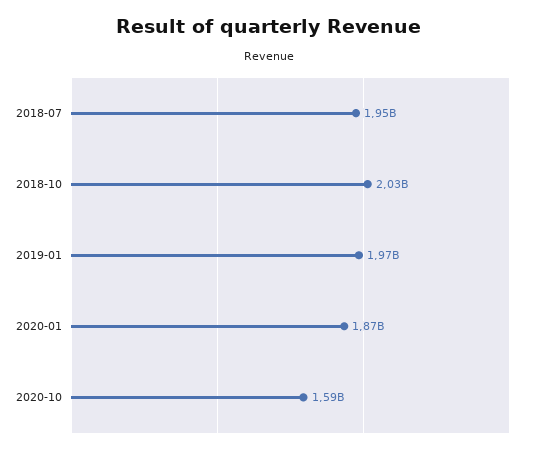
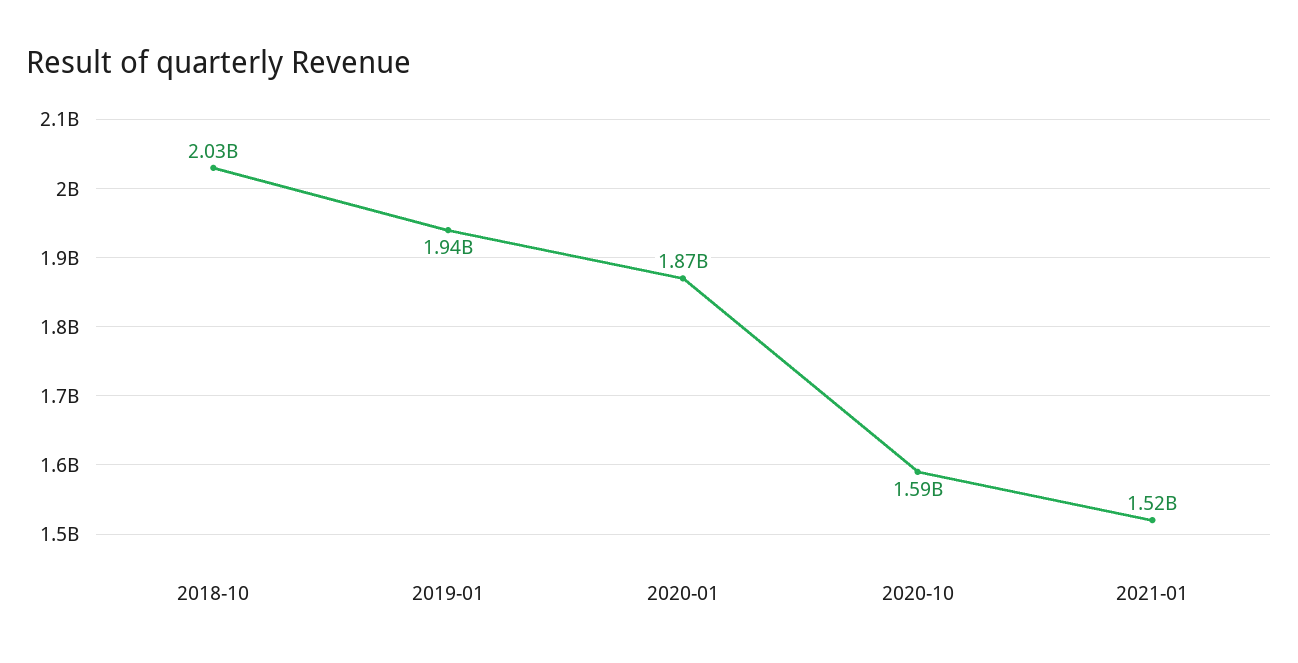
2018-07: 1950000000 -> none
2019-01: 1970000000 -> 1940000000
2021-01: none -> 1520000000

